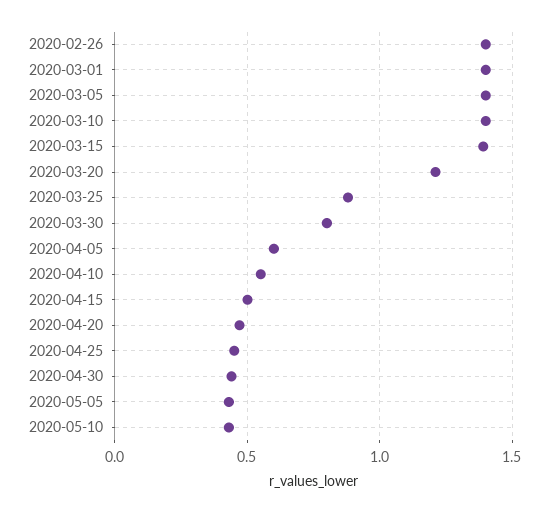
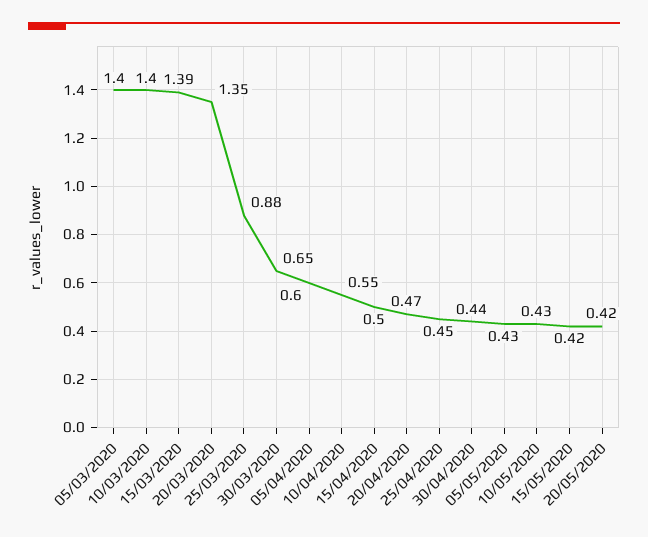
2020-02-26: 1.4 -> none
2020-03-01: 1.4 -> none
2020-03-20: 1.2 -> 1.35
2020-03-30: 0.8 -> 0.65
15/05/2020: none -> 0.42
20/05/2020: none -> 0.42

